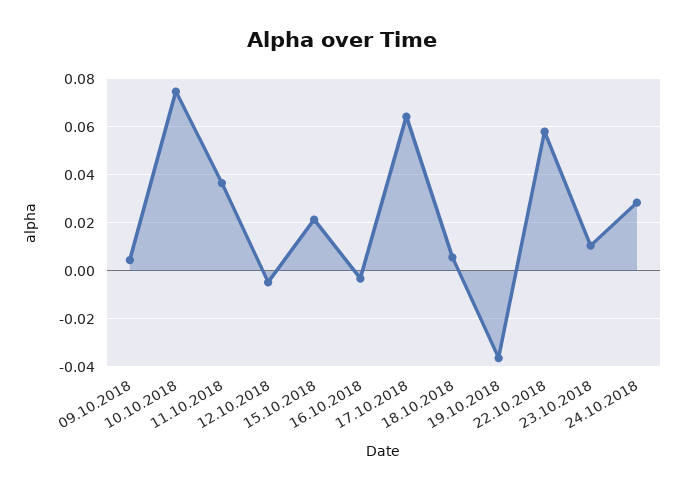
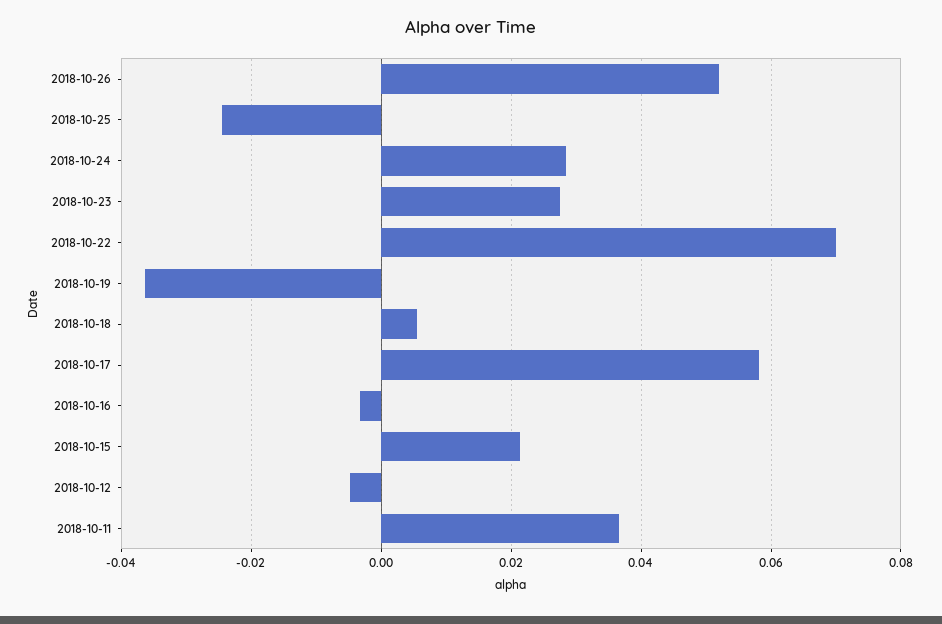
09.10.2018: 0.005 -> none
10.10.2018: 0.075 -> none
17.10.2018: 0.065 -> 0.058
22.10.2018: 0.0575 -> 0.07
23.10.2018: 0.01 -> 0.028
2018-10-26: none -> 0.052
2018-10-25: none -> -0.024

